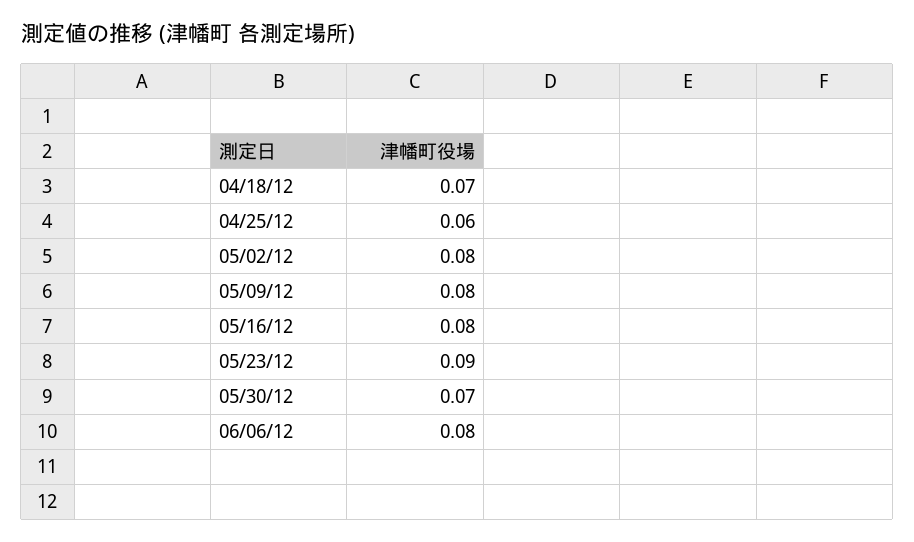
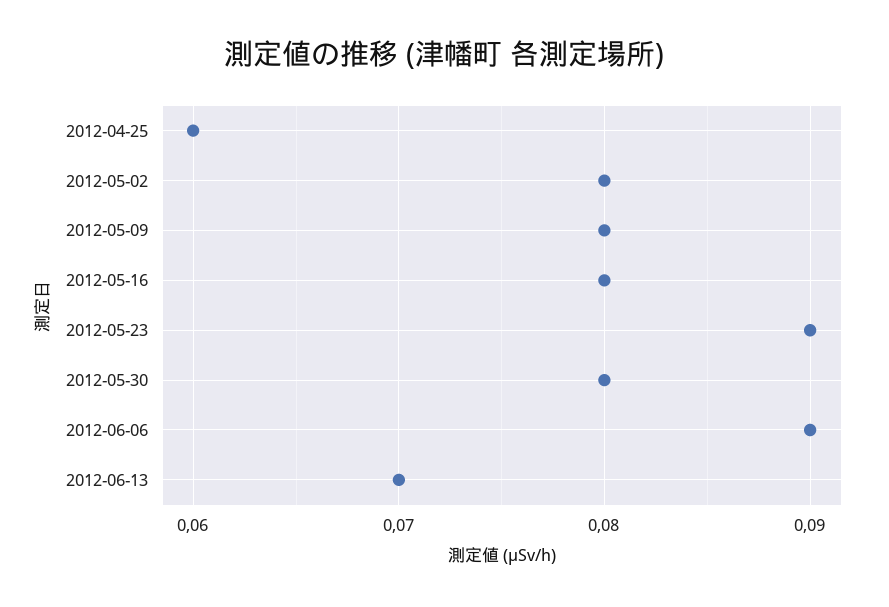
04/18/12: 0.07 -> none
05/30/12: 0.07 -> 0.08
06/06/12: 0.08 -> 0.09
2012-06-13: none -> 0.07

